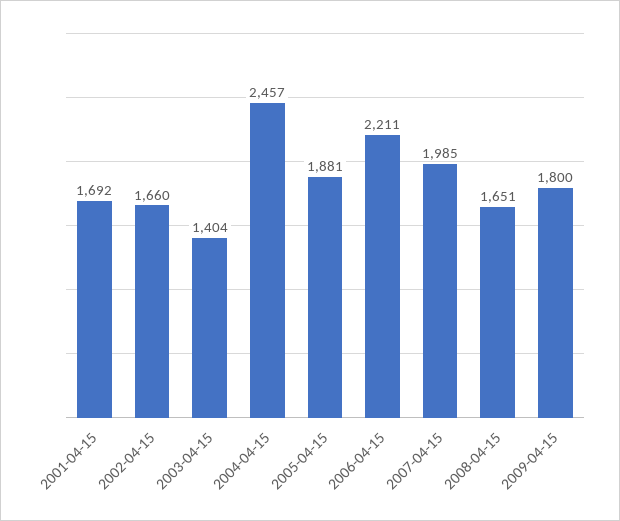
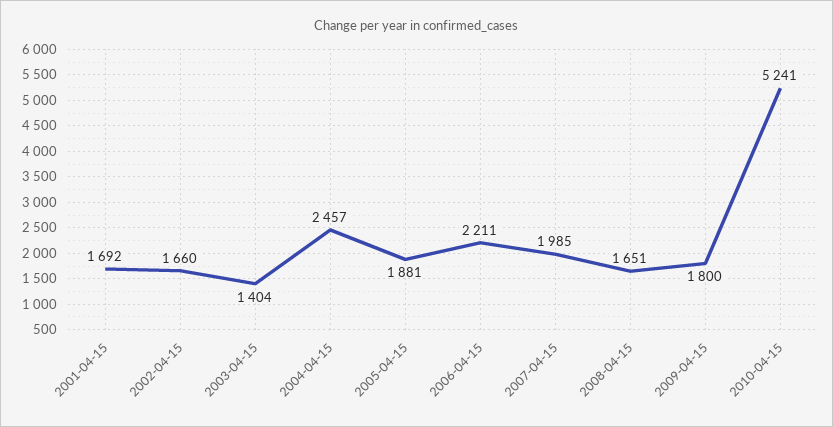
2010-04-15: none -> 5241

